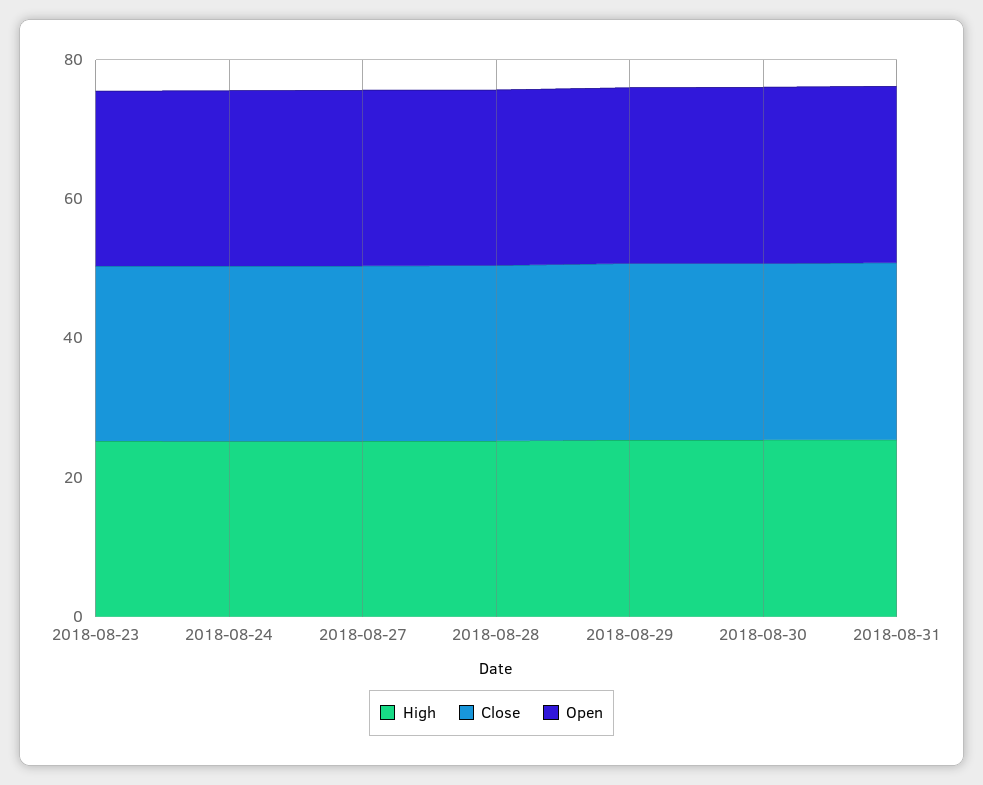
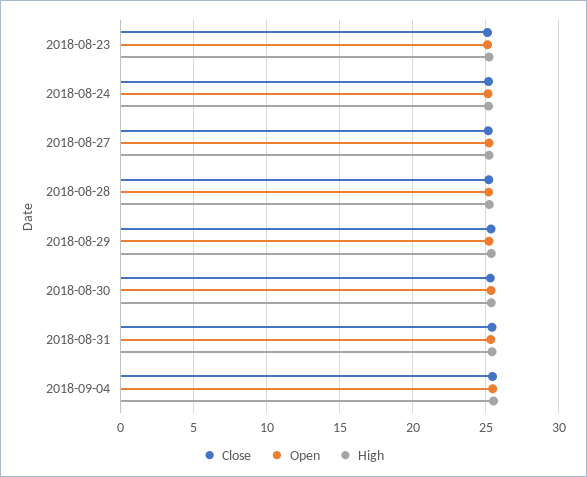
Close, 2018-09-04: none -> 25.5
Open, 2018-09-04: none -> 25.5
High, 2018-09-04: none -> 25.5

